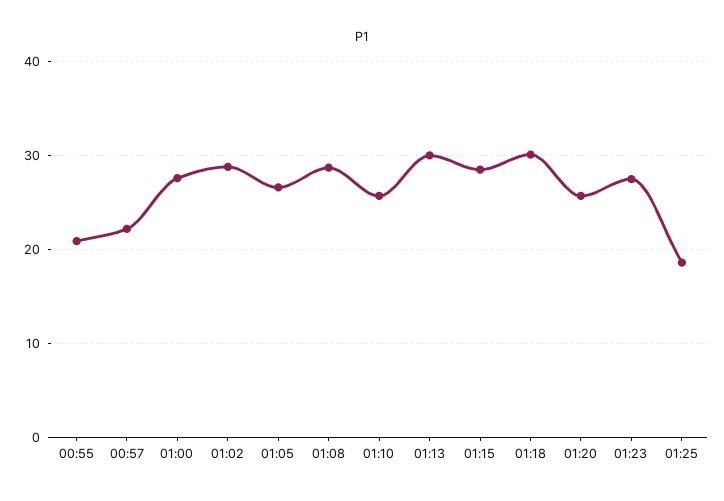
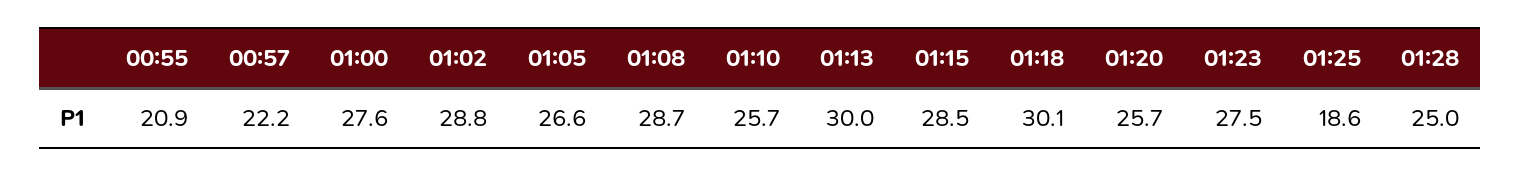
01:28: none -> 25

